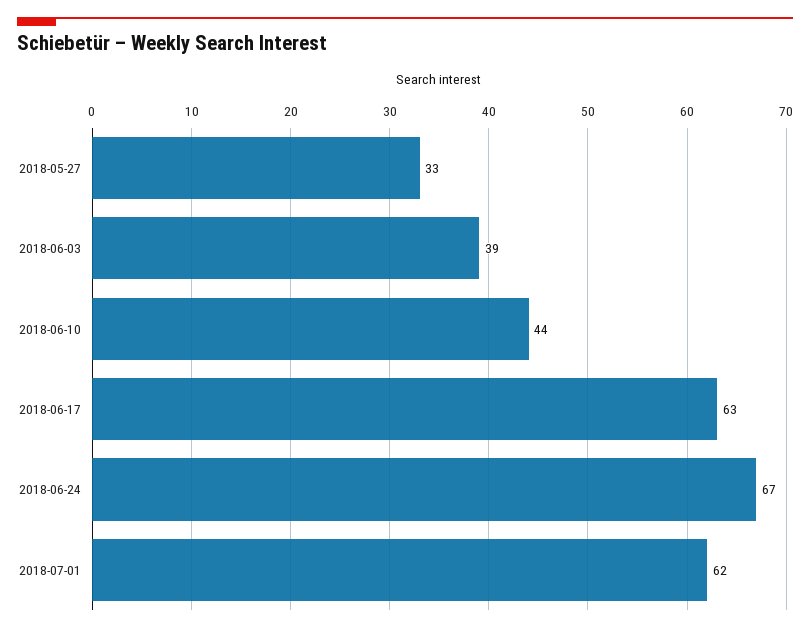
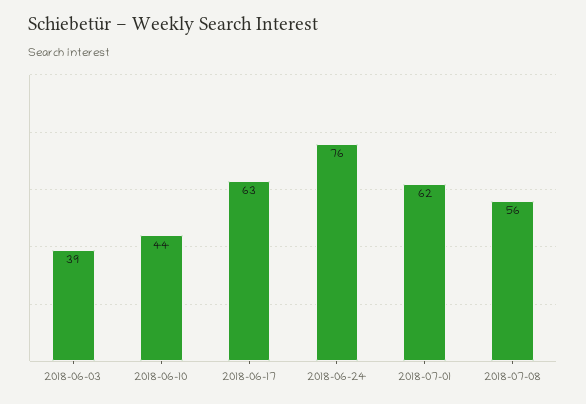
2018-05-27: 33 -> none
2018-06-24: 67 -> 76
2018-07-08: none -> 56

